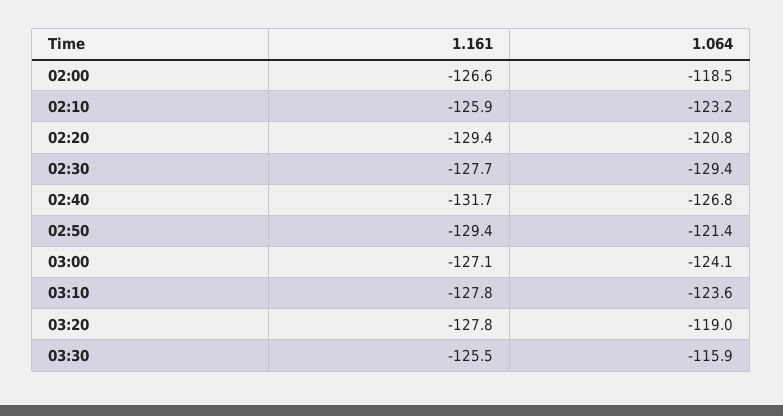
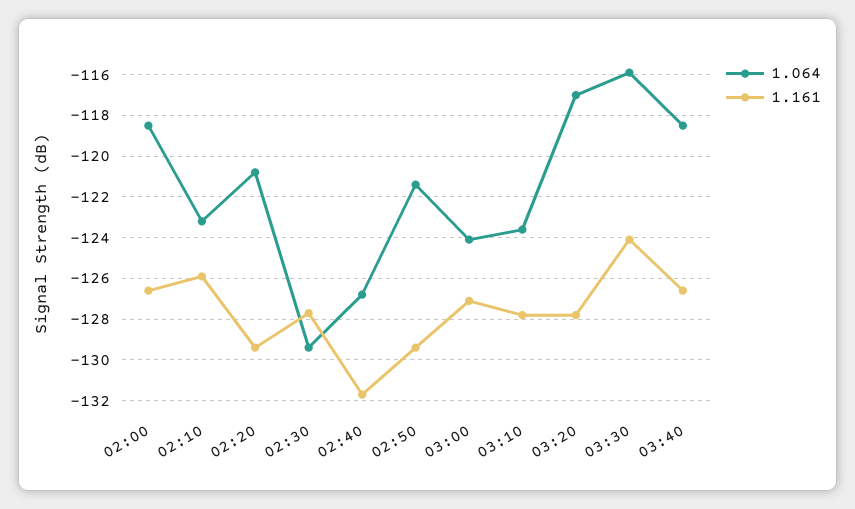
1.064, 03:20: -119 -> -117
1.161, 03:30: -125.5 -> -124
1.064, 03:40: none -> -118.5
1.161, 03:40: none -> -126.5

